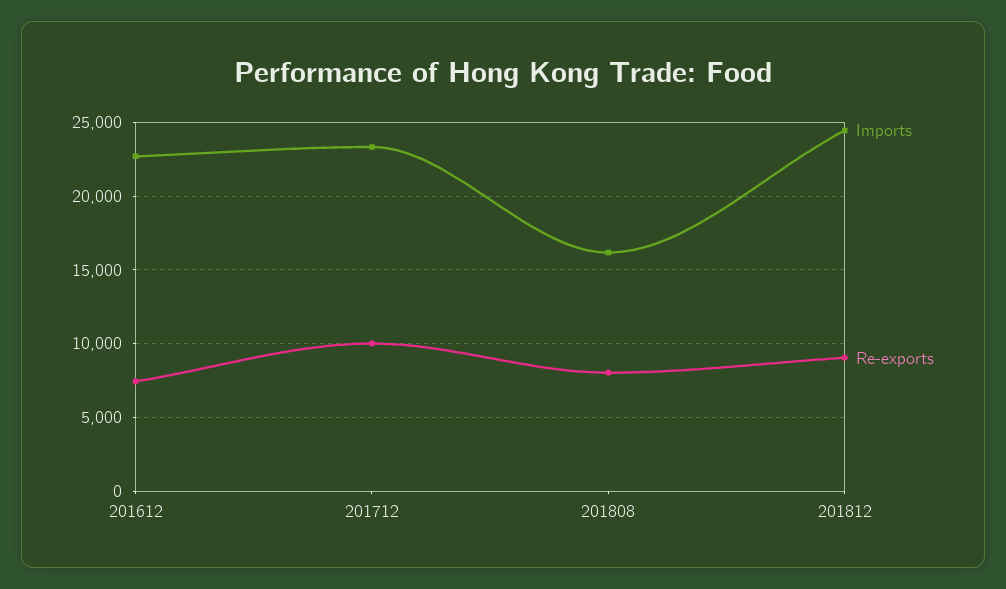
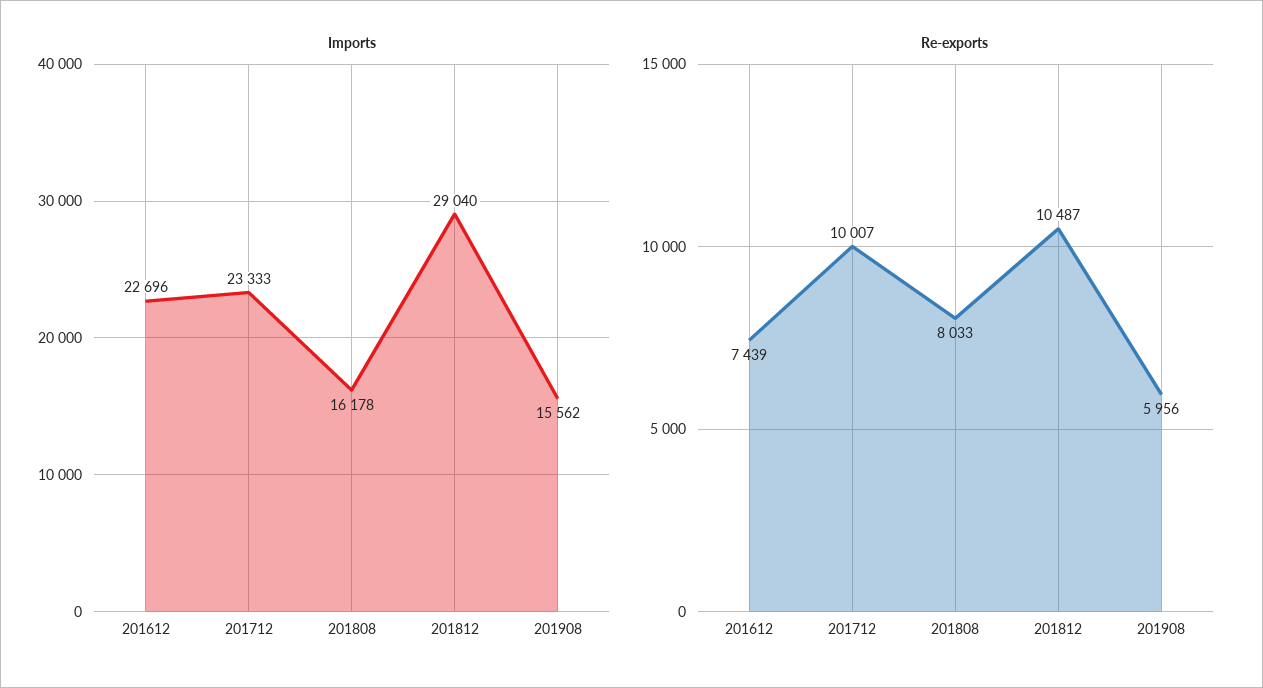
Imports, 201812: 24500 -> 29040
Re-exports, 201812: 9000 -> 10487
Imports, 201908: none -> 15562
Re-exports, 201908: none -> 5956

